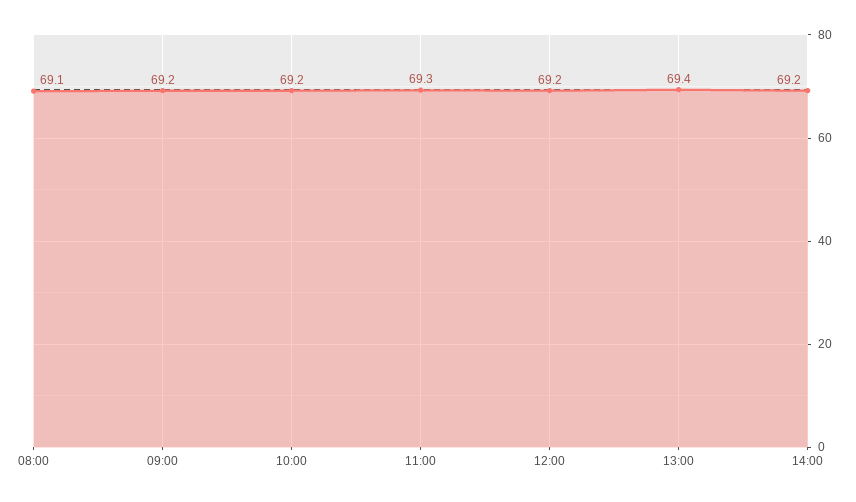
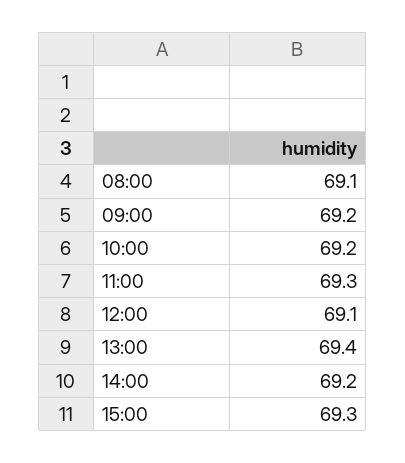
12:00: 69.2 -> 69.1
15:00: none -> 69.3

